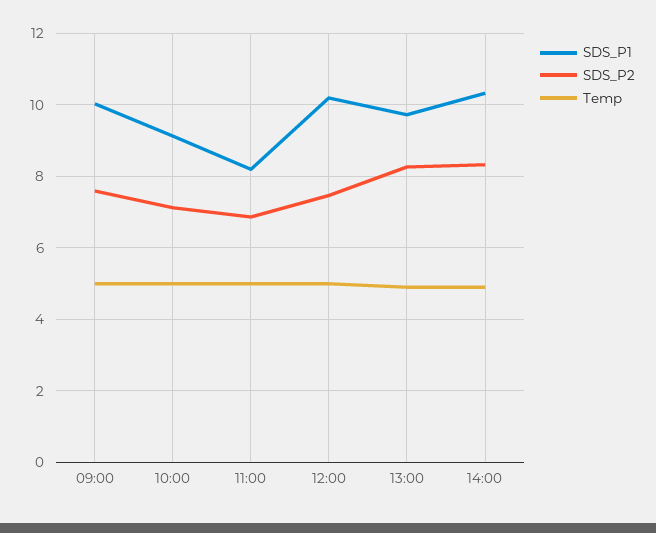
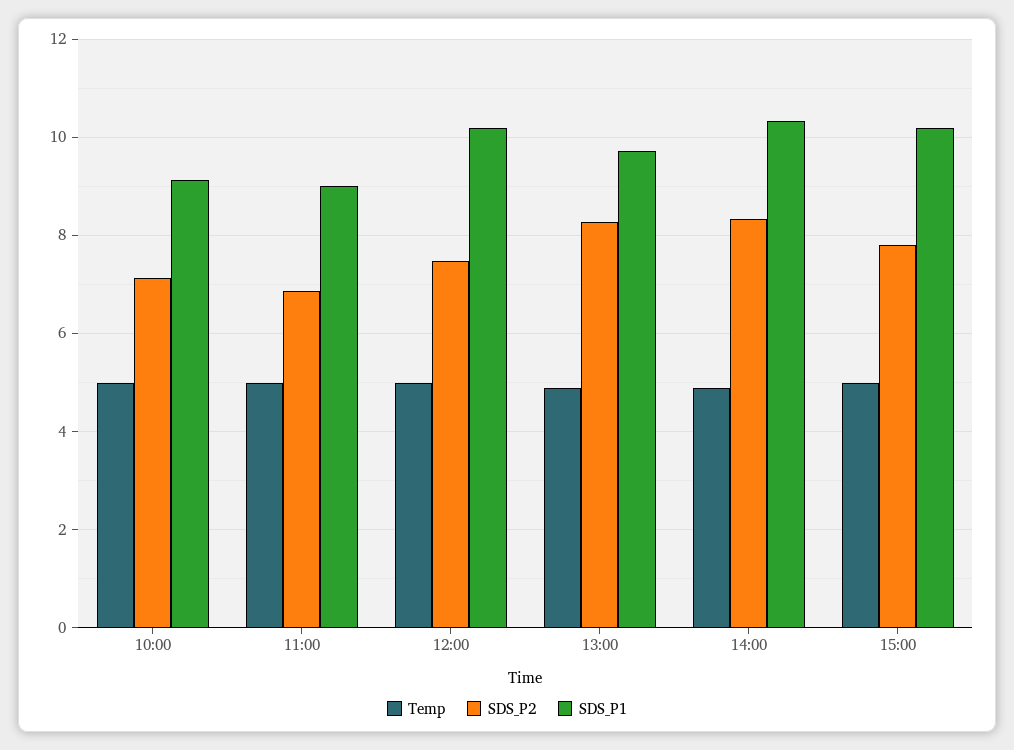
SDS_P1, 09:00: 10 -> none
SDS_P2, 09:00: 7.6 -> none
Temp, 09:00: 5 -> none
SDS_P1, 11:00: 8.2 -> 9
Temp, 15:00: none -> 5
SDS_P2, 15:00: none -> 7.8
SDS_P1, 15:00: none -> 10.2

